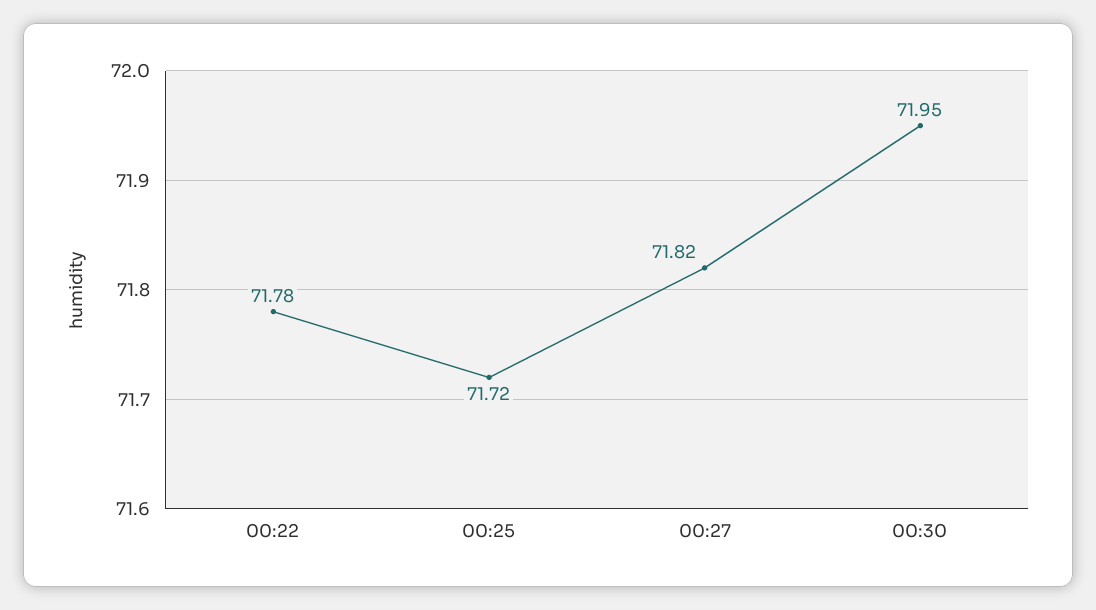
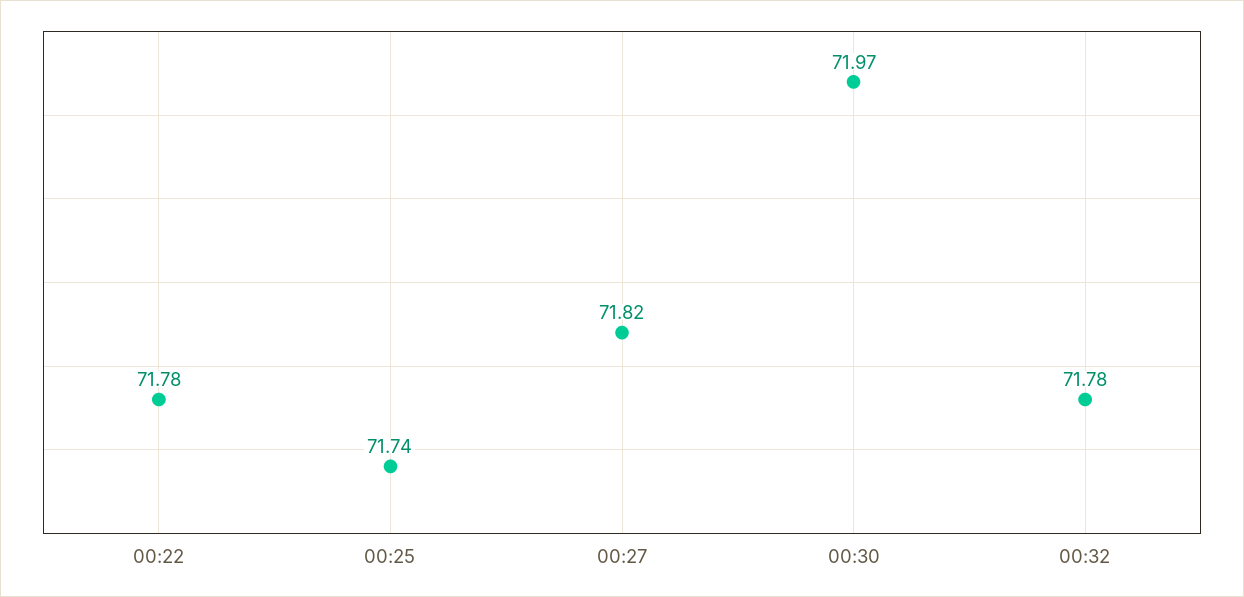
00:25: 71.72 -> 71.74
00:30: 71.95 -> 71.97
00:32: none -> 71.78

